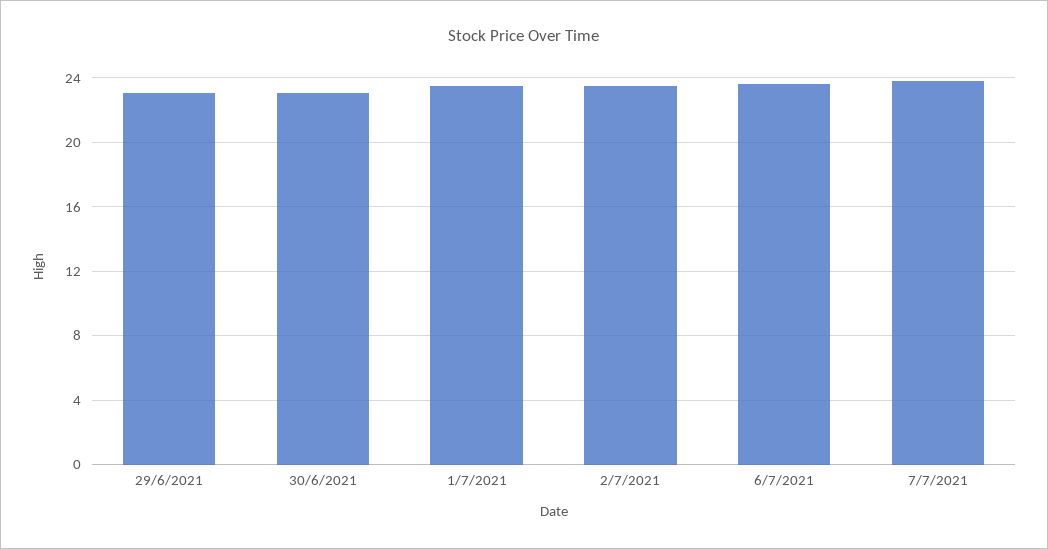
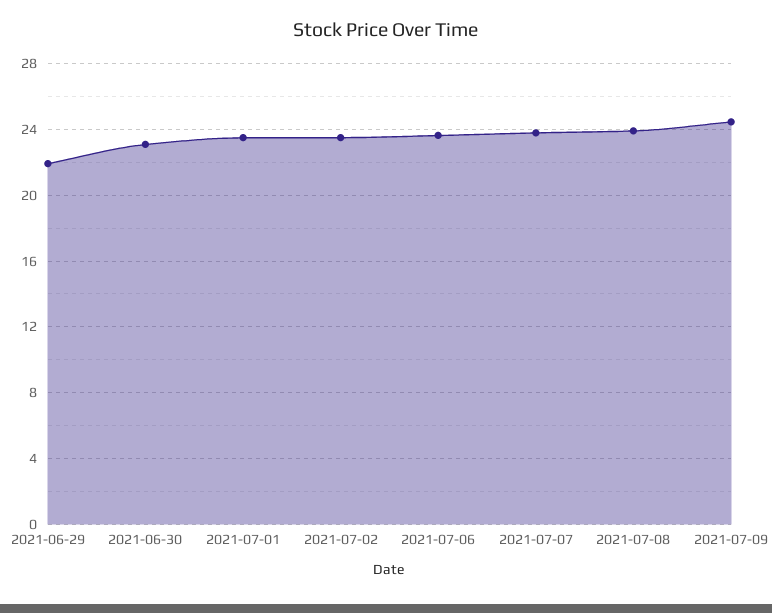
29/6/2021: 23 -> 22
2021-07-08: none -> 24
2021-07-09: none -> 24.5

